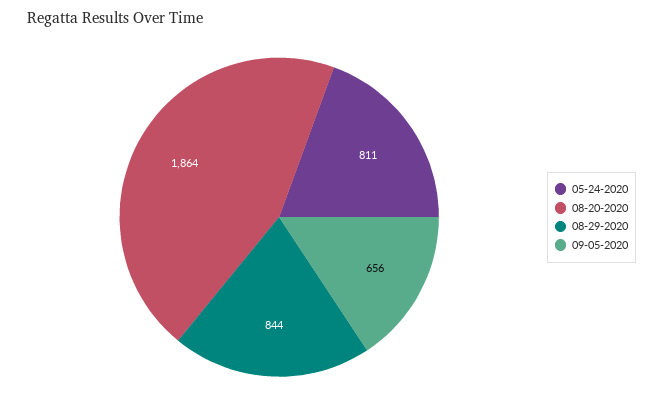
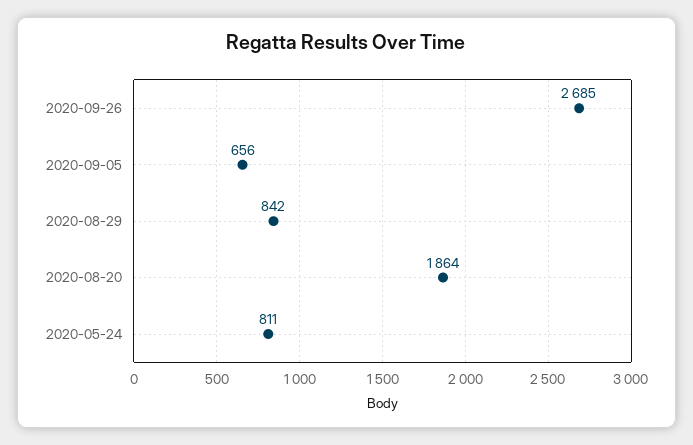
08-29-2020: 844 -> 842
2020-09-26: none -> 2685

